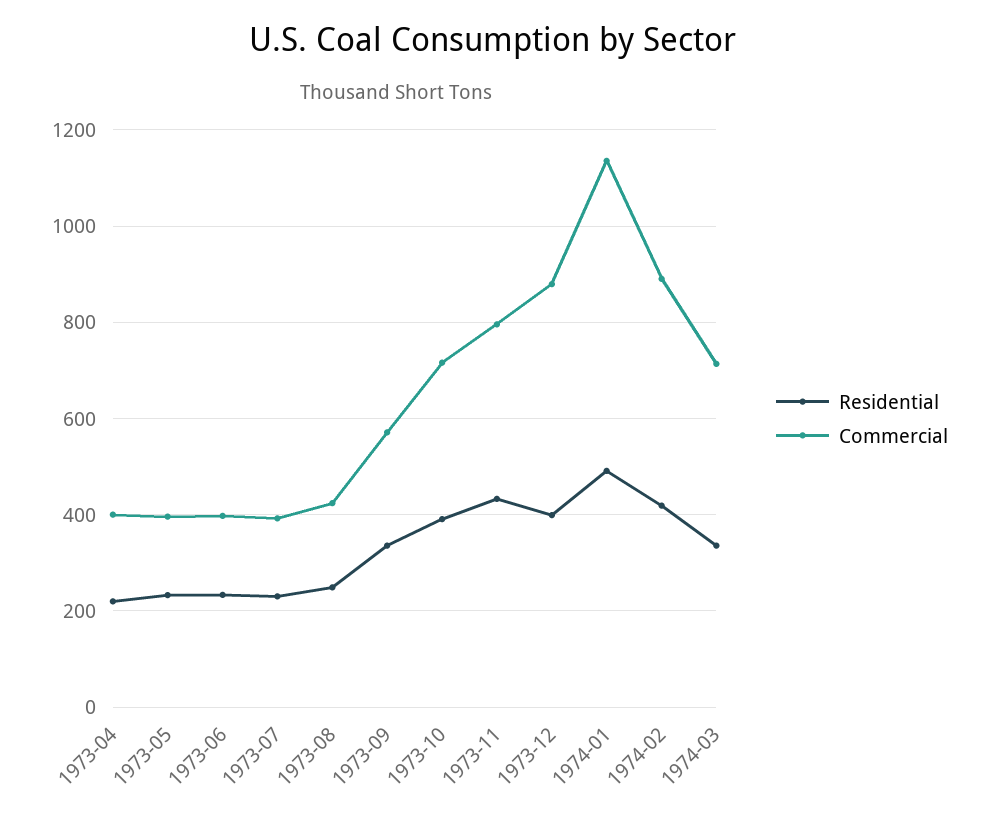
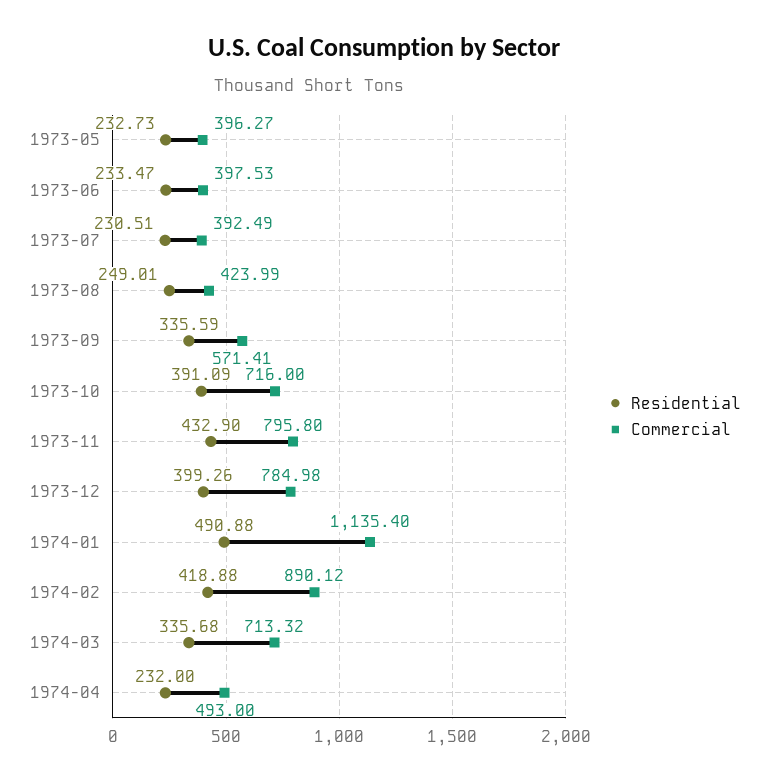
Residential, 1973-04: 220 -> none
Commercial, 1973-04: 400 -> none
Commercial, 1973-12: 880 -> 784.98
Residential, 1974-04: none -> 232
Commercial, 1974-04: none -> 493

